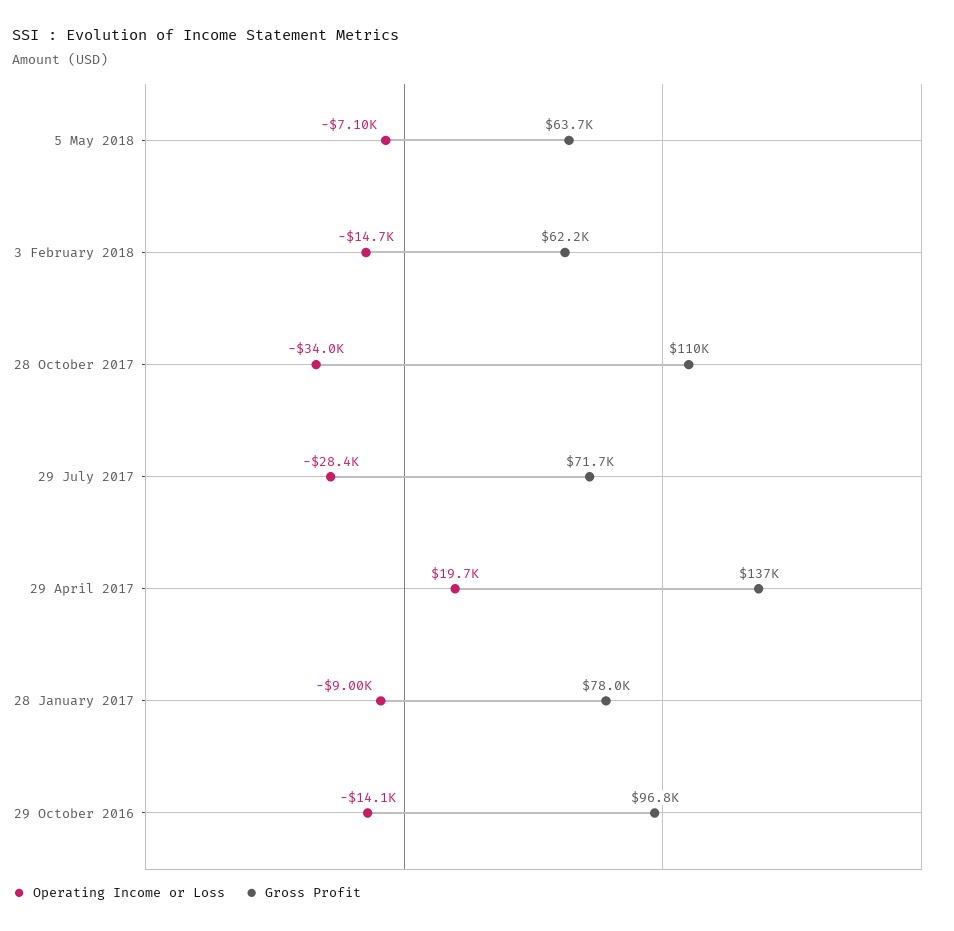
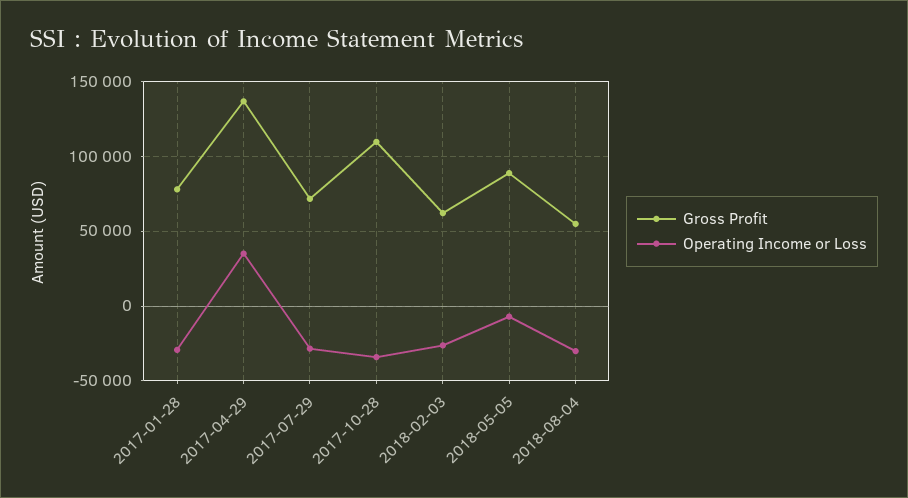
Gross Profit, 5 May 2018: 63700 -> 90000
Operating Income or Loss, 3 February 2018: -14700 -> -25000
Operating Income or Loss, 29 April 2017: 19700 -> 35000
Operating Income or Loss, 28 January 2017: -9000 -> -30000
Operating Income or Loss, 29 October 2016: -14100 -> none
Gross Profit, 29 October 2016: 96800 -> none
Gross Profit, 2018-08-04: none -> 55000
Operating Income or Loss, 2018-08-04: none -> -30000

